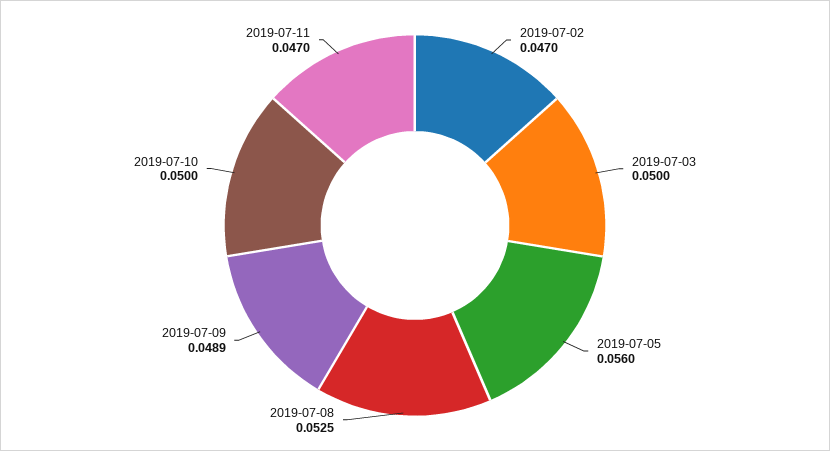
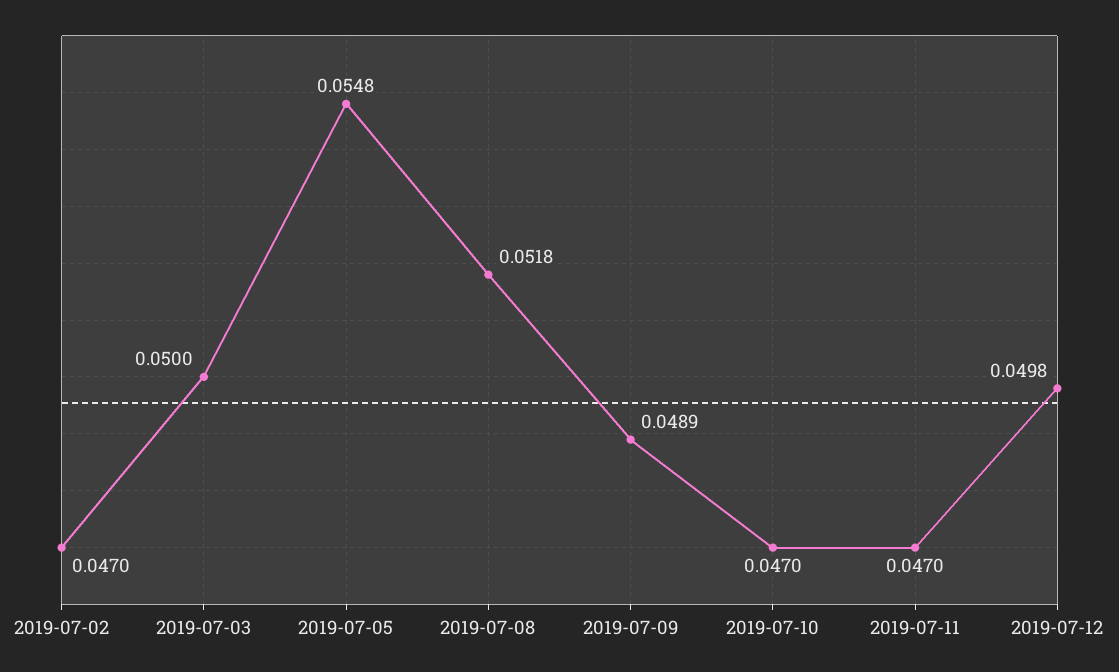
2019-07-05: 0.056 -> 0.0548
2019-07-08: 0.0525 -> 0.0518
2019-07-10: 0.05 -> 0.047
2019-07-12: none -> 0.0498

